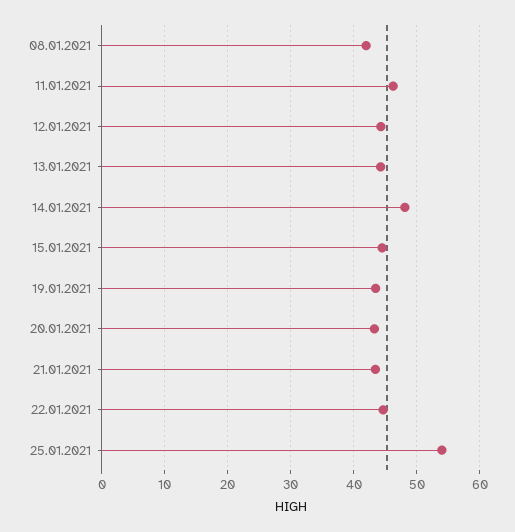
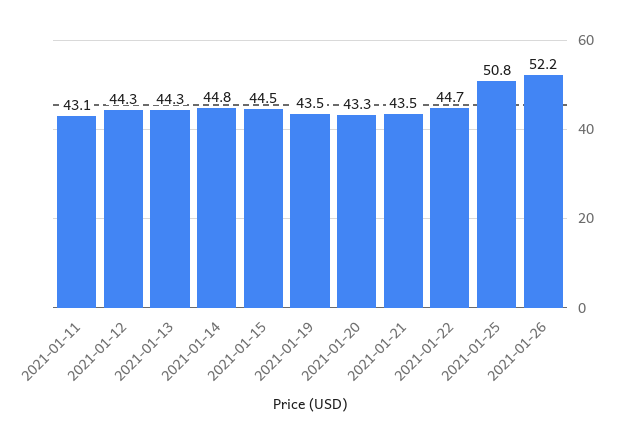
08.01.2021: 42 -> none
11.01.2021: 46 -> 43.1
14.01.2021: 48 -> 44.8
25.01.2021: 54 -> 50.8
2021-01-26: none -> 52.2

